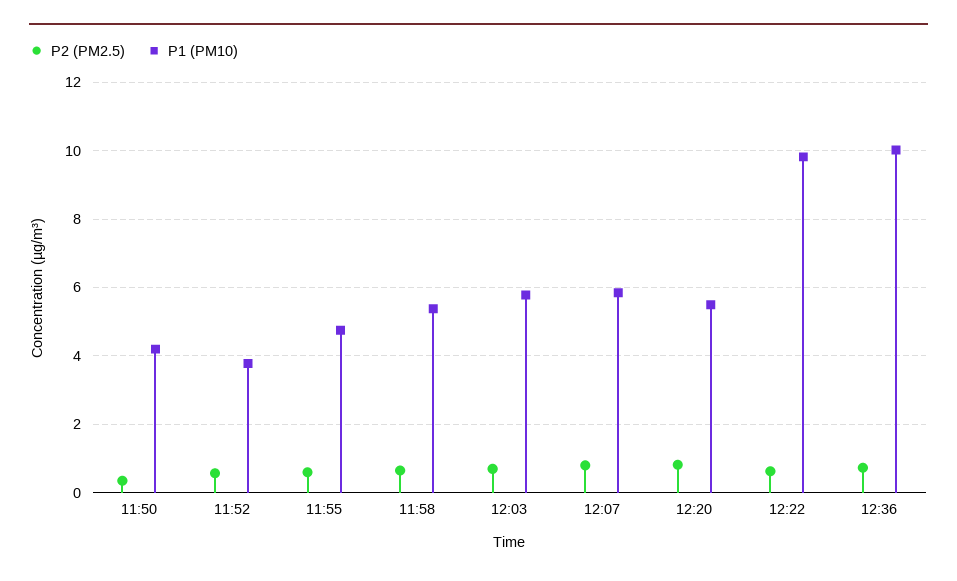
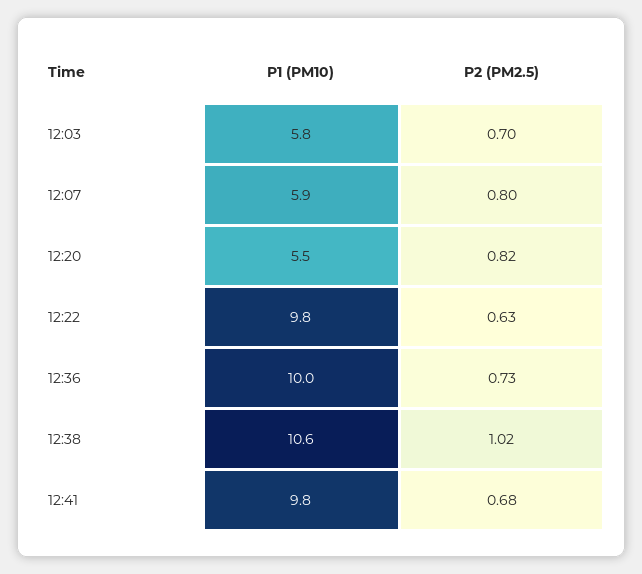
P2 (PM2.5), 11:50: 0.4 -> none
P1 (PM10), 11:50: 4.2 -> none
P2 (PM2.5), 11:52: 0.6 -> none
P1 (PM10), 11:52: 3.8 -> none
P2 (PM2.5), 11:55: 0.6 -> none
P1 (PM10), 11:55: 4.8 -> none
P2 (PM2.5), 11:58: 0.6 -> none
P1 (PM10), 11:58: 5.4 -> none
P1 (PM10), 12:38: none -> 10.6
P2 (PM2.5), 12:38: none -> 1.02
P1 (PM10), 12:41: none -> 9.8
P2 (PM2.5), 12:41: none -> 0.68

